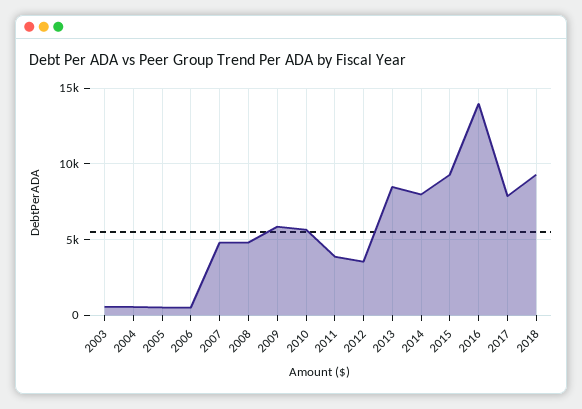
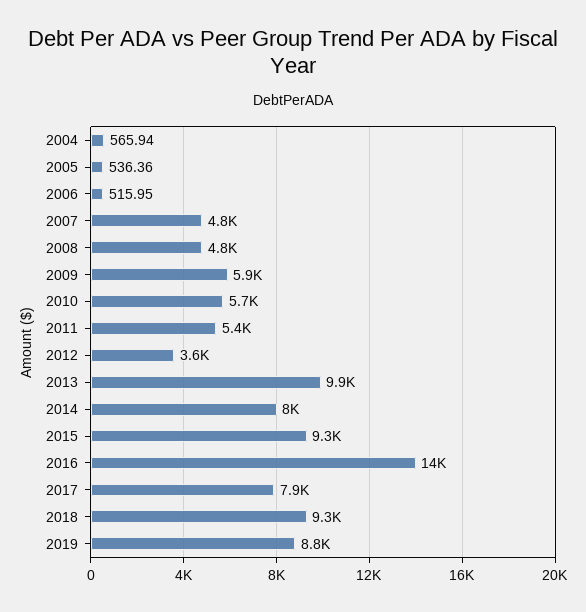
2003: 500 -> none
2011: 4000 -> 5400
2013: 8500 -> 9900
2019: none -> 8800

